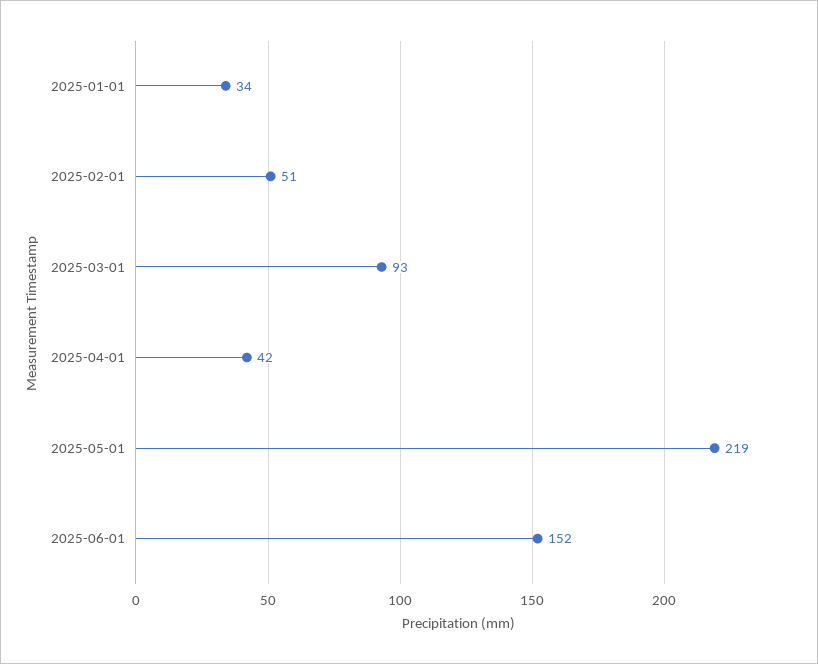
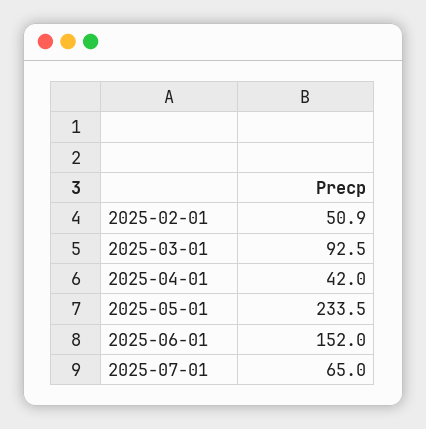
2025-01-01: 34 -> none
2025-05-01: 219 -> 233.5
2025-07-01: none -> 65

